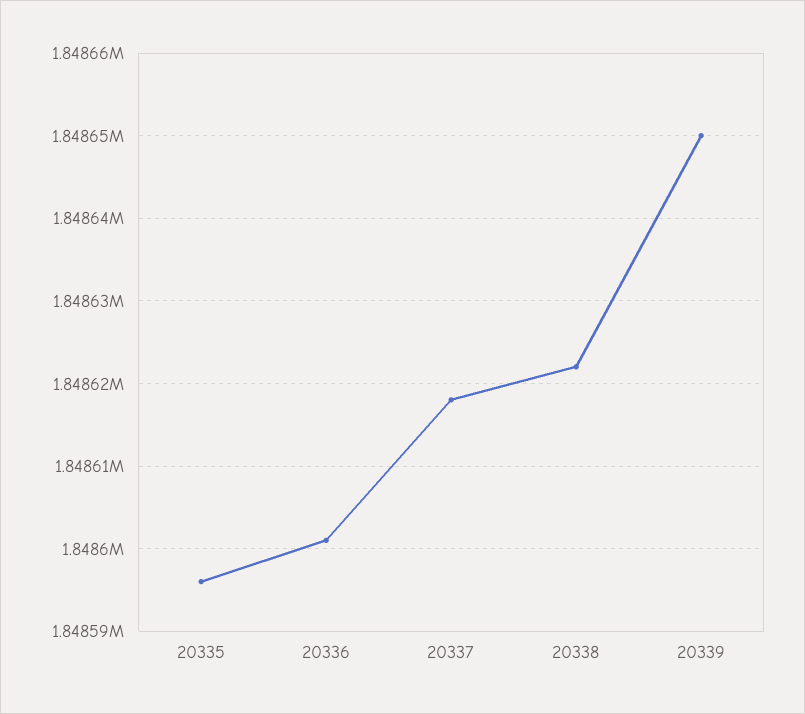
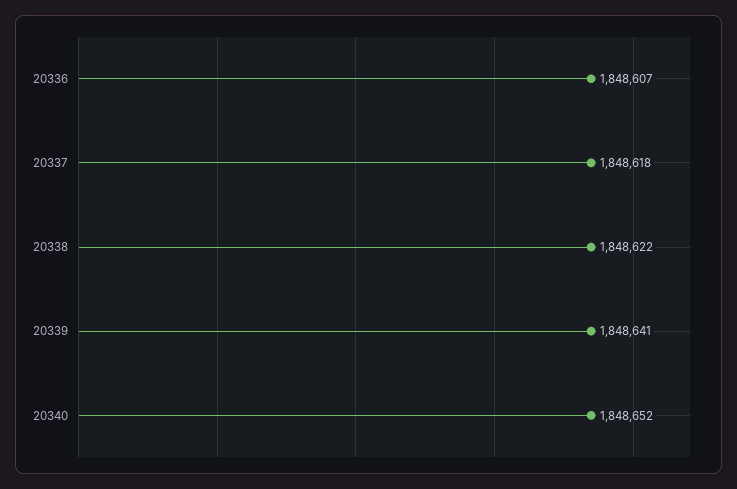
20335: 1848596 -> none
20336: 1848601 -> 1848607
20339: 1848650 -> 1848641
20340: none -> 1848652

